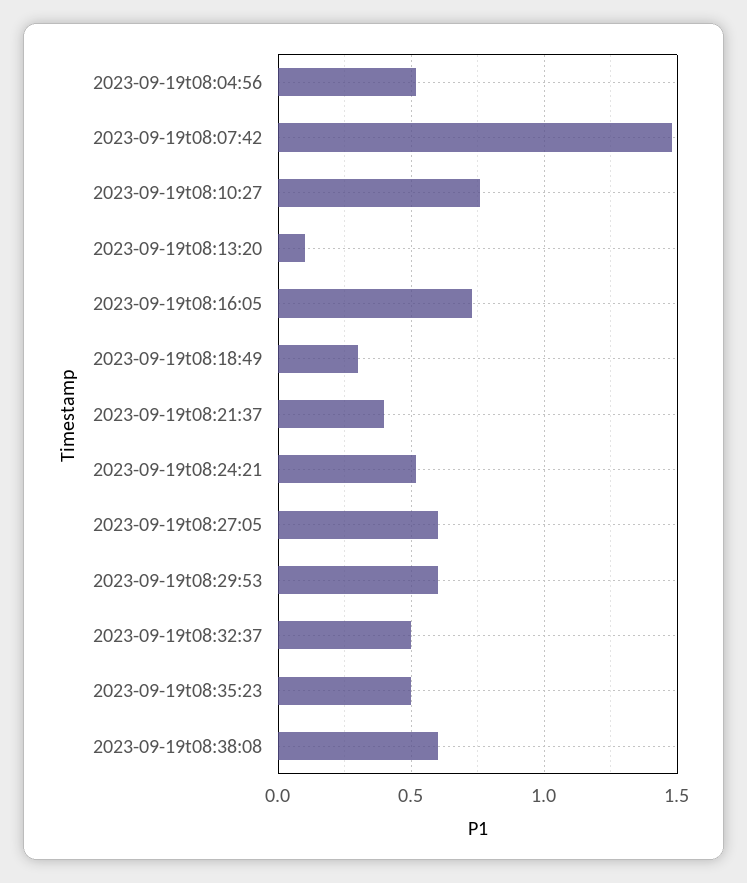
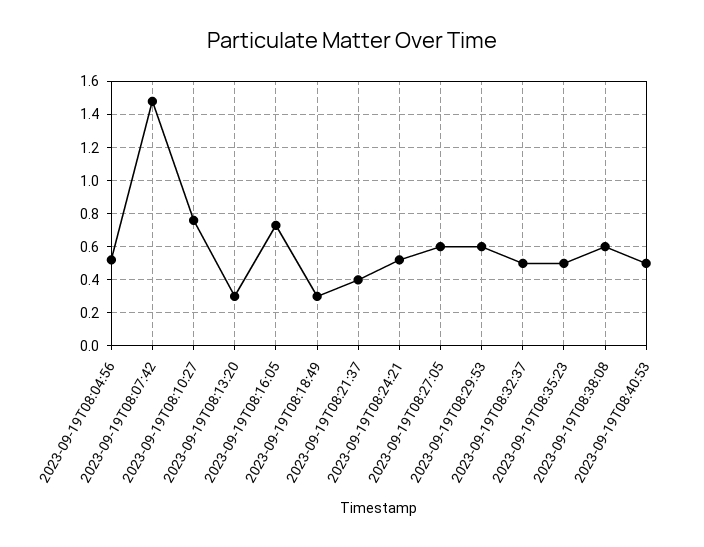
2023-09-19t08:13:20: 0.1 -> 0.3
2023-09-19T08:40:53: none -> 0.5

